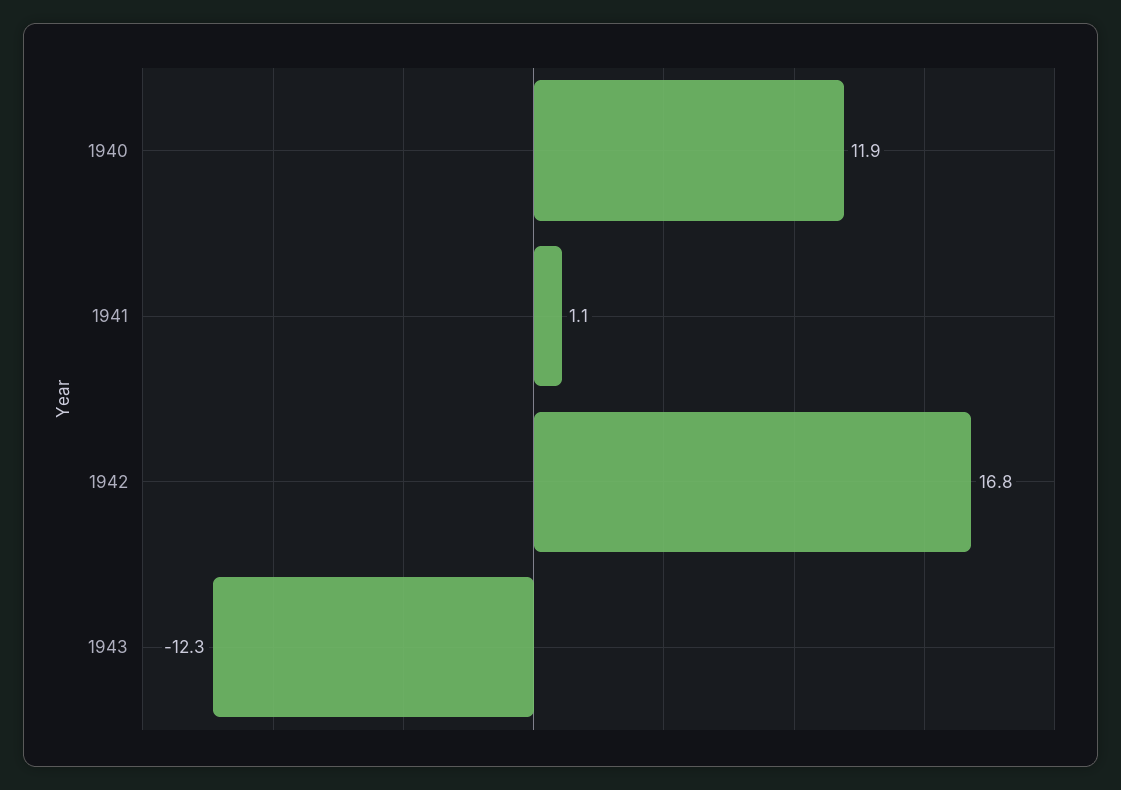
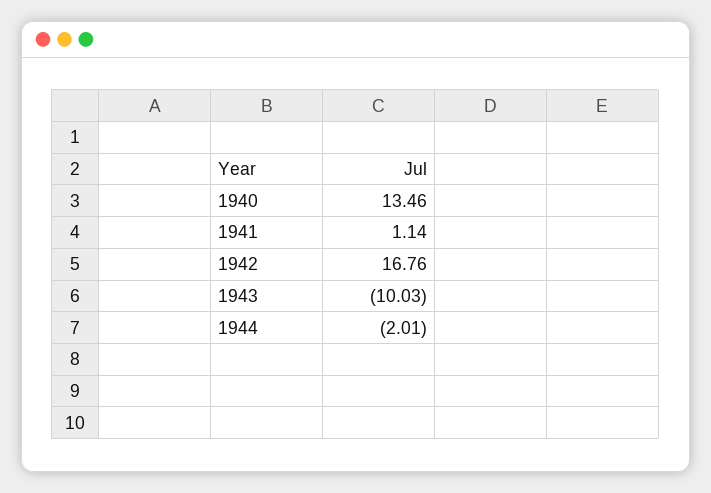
1940: 11.9 -> 13.46
1943: -12.3 -> -10.03
1944: none -> -2.01

